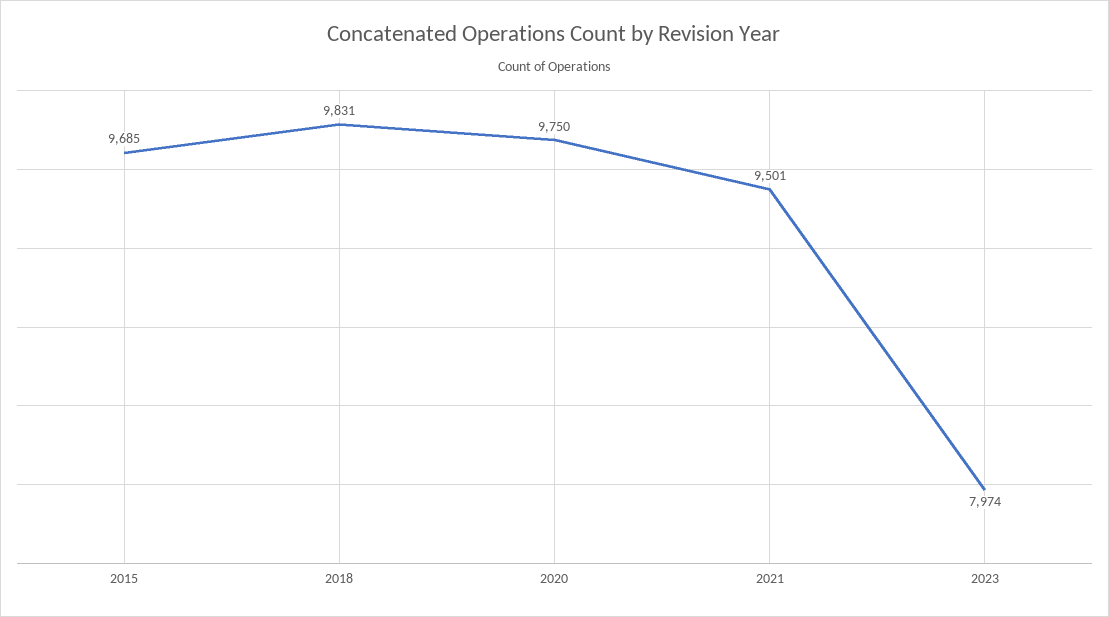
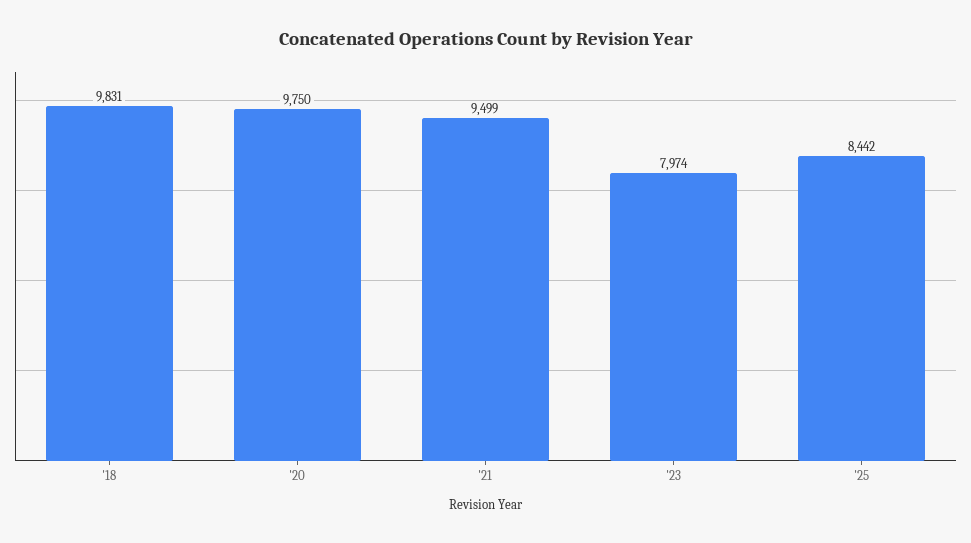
2015: 9685 -> none
2021: 9501 -> 9499
'25: none -> 8442

